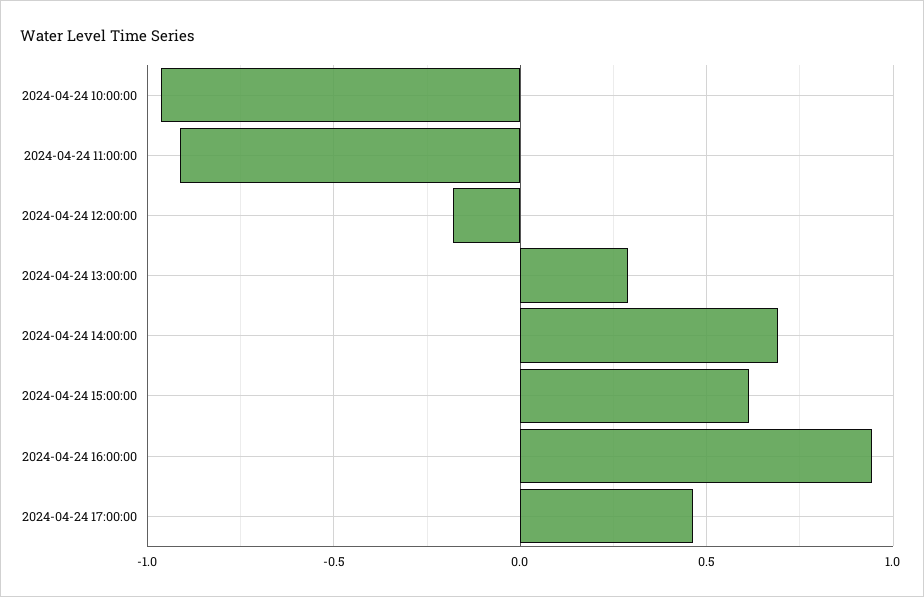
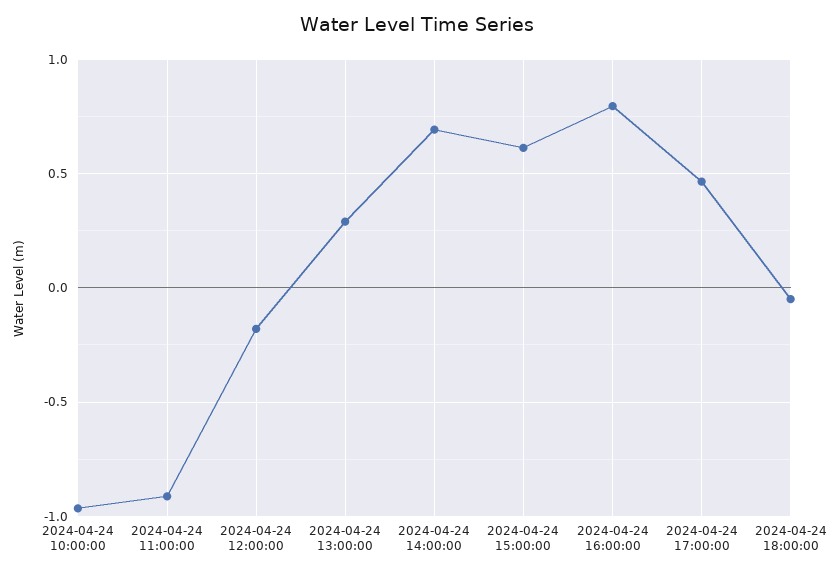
2024-04-24 16:00:00: 0.95 -> 0.8
2024-04-24 18:00:00: none -> -0.05

